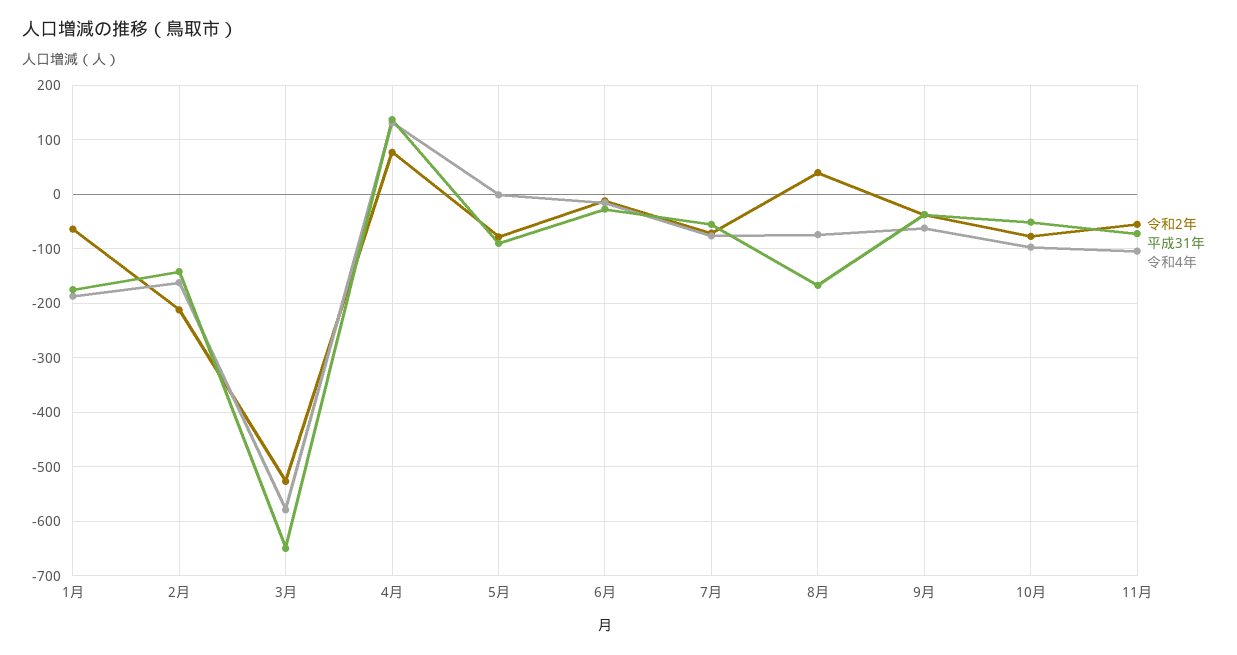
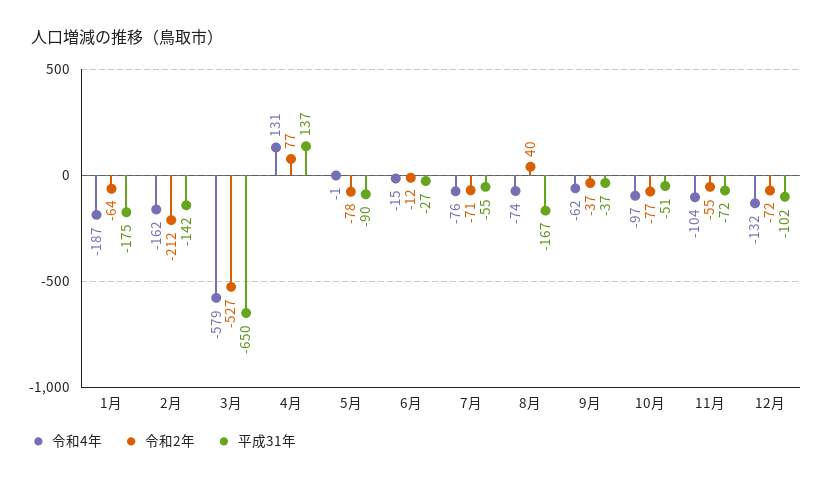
令和4年, 12月: none -> -132
令和2年, 12月: none -> -72
平成31年, 12月: none -> -102

